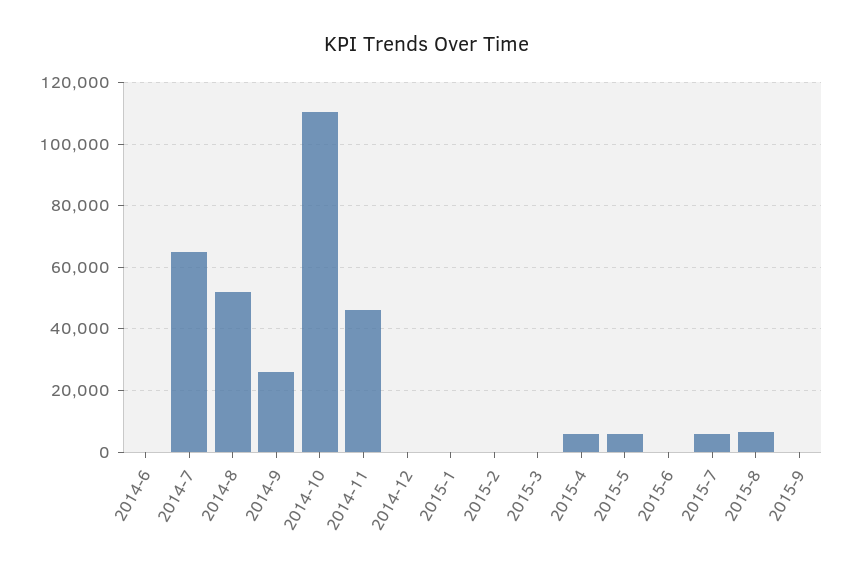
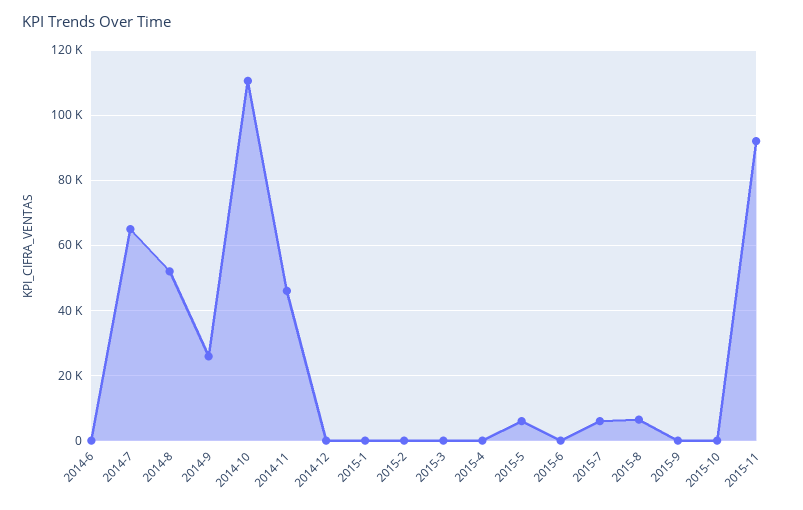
2015-4: 6000 -> 0
2015-10: none -> 0
2015-11: none -> 92000

